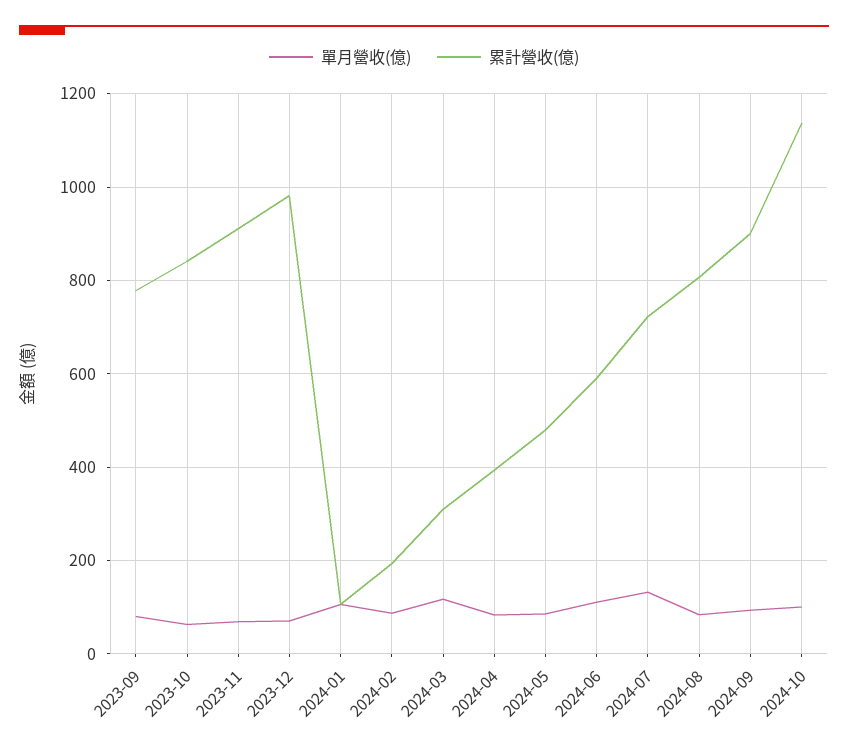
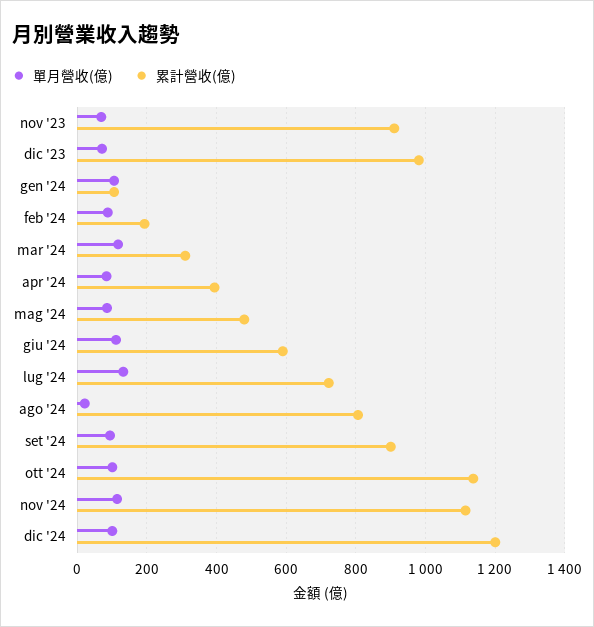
單月營收(億), 2023-09: 80 -> none
累計營收(億), 2023-09: 780 -> none
單月營收(億), 2023-10: 60 -> none
累計營收(億), 2023-10: 840 -> none
單月營收(億), 2024-08: 80 -> 20
單月營收(億), nov '24: none -> 120
累計營收(億), nov '24: none -> 1120
單月營收(億), dic '24: none -> 100
累計營收(億), dic '24: none -> 1200

